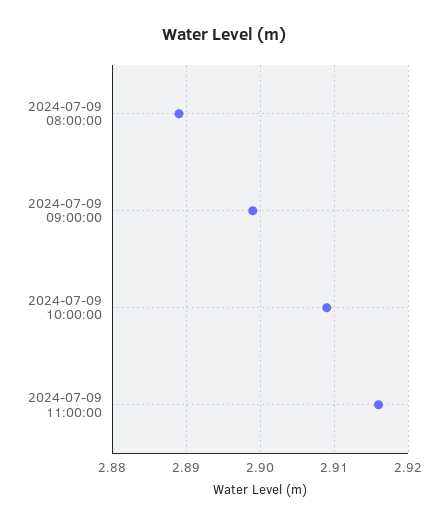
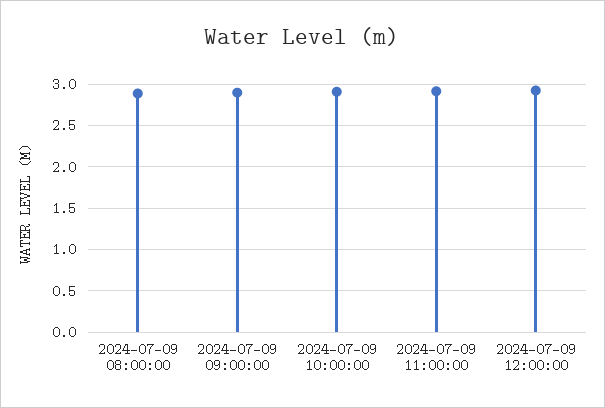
2024-07-09 12:00:00: none -> 2.9

